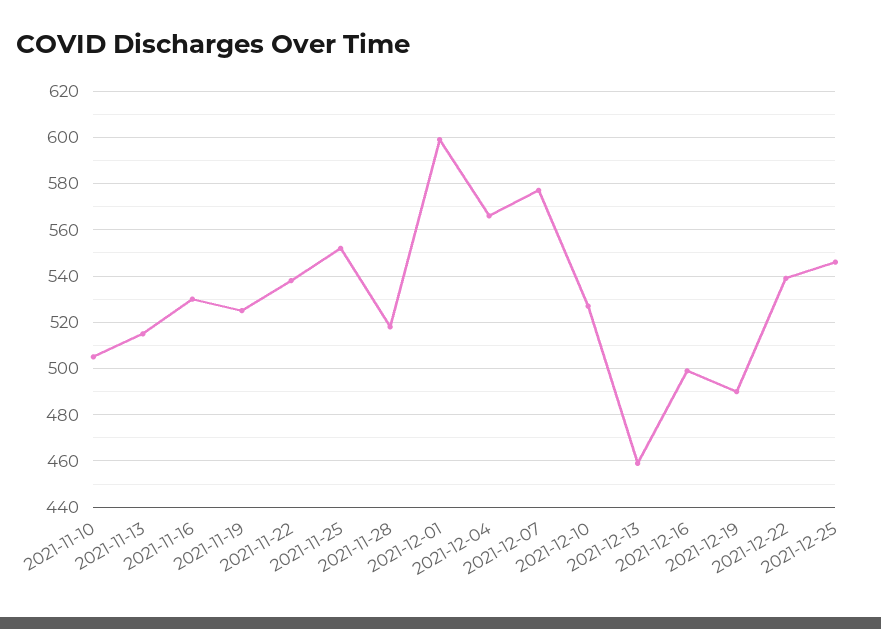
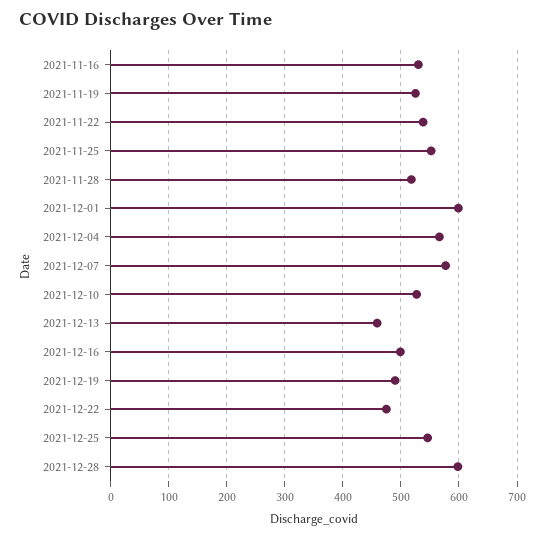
2021-11-10: 505 -> none
2021-11-13: 515 -> none
2021-12-22: 540 -> 480
2021-12-28: none -> 600

